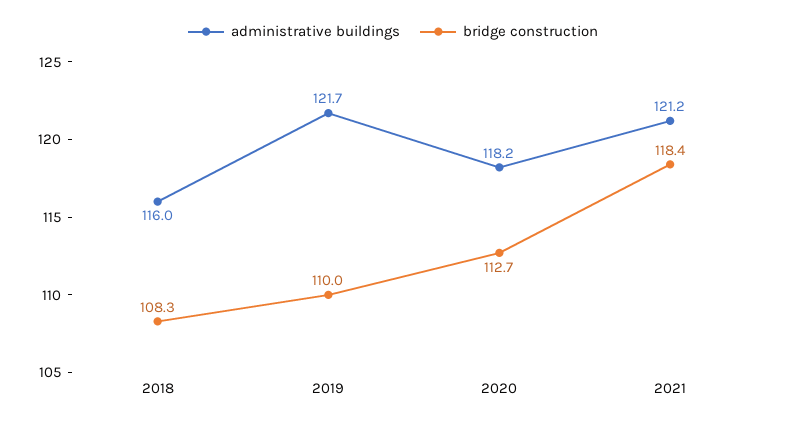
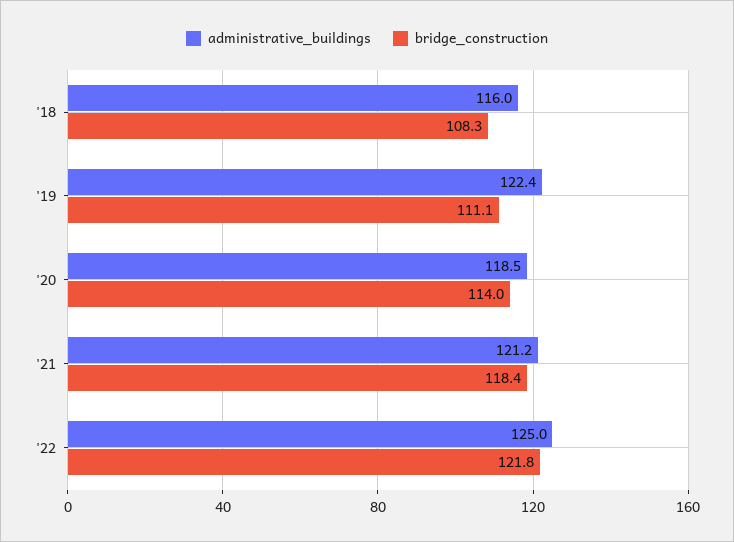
administrative buildings, 2019: 121.7 -> 122.4
bridge construction, 2019: 110 -> 111.1
administrative buildings, 2020: 118.2 -> 118.5
bridge construction, 2020: 112.7 -> 114
administrative buildings, '22: none -> 125
bridge construction, '22: none -> 121.8

